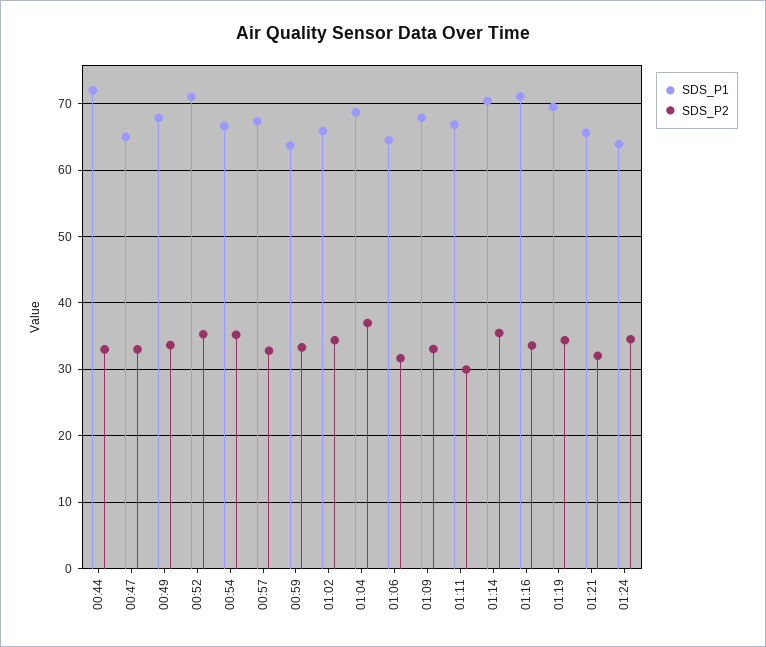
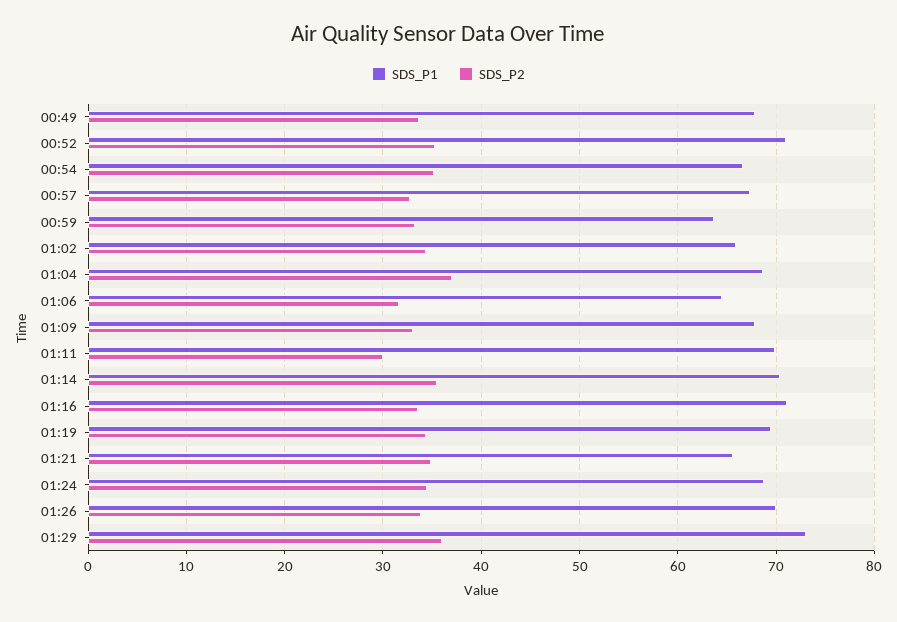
SDS_P1, 00:44: 72 -> none
SDS_P2, 00:44: 33 -> none
SDS_P1, 00:47: 65 -> none
SDS_P2, 00:47: 33 -> none
SDS_P1, 01:11: 67 -> 70
SDS_P2, 01:21: 32 -> 35
SDS_P1, 01:24: 64 -> 69
SDS_P1, 01:26: none -> 70
SDS_P2, 01:26: none -> 34
SDS_P1, 01:29: none -> 73
SDS_P2, 01:29: none -> 36

